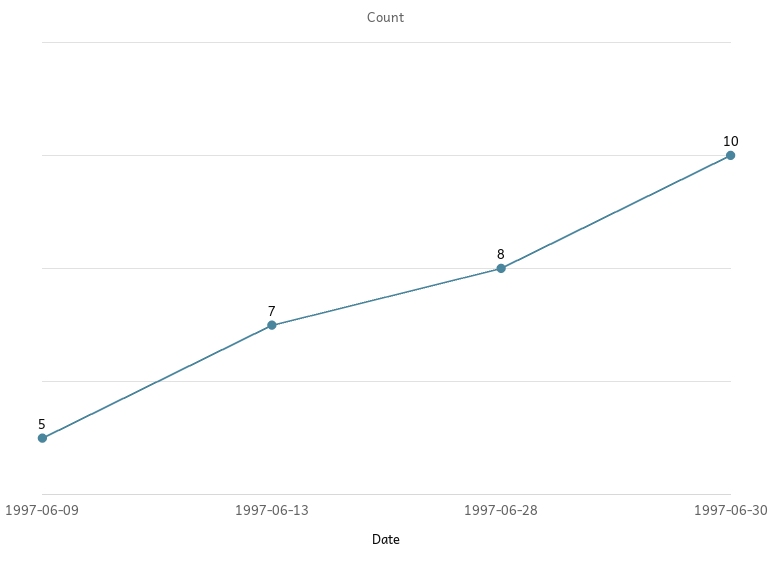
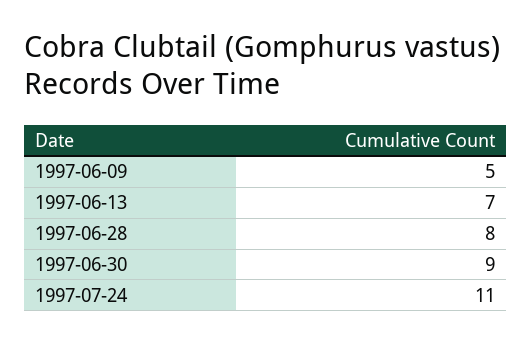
1997-06-30: 10 -> 9
1997-07-24: none -> 11

